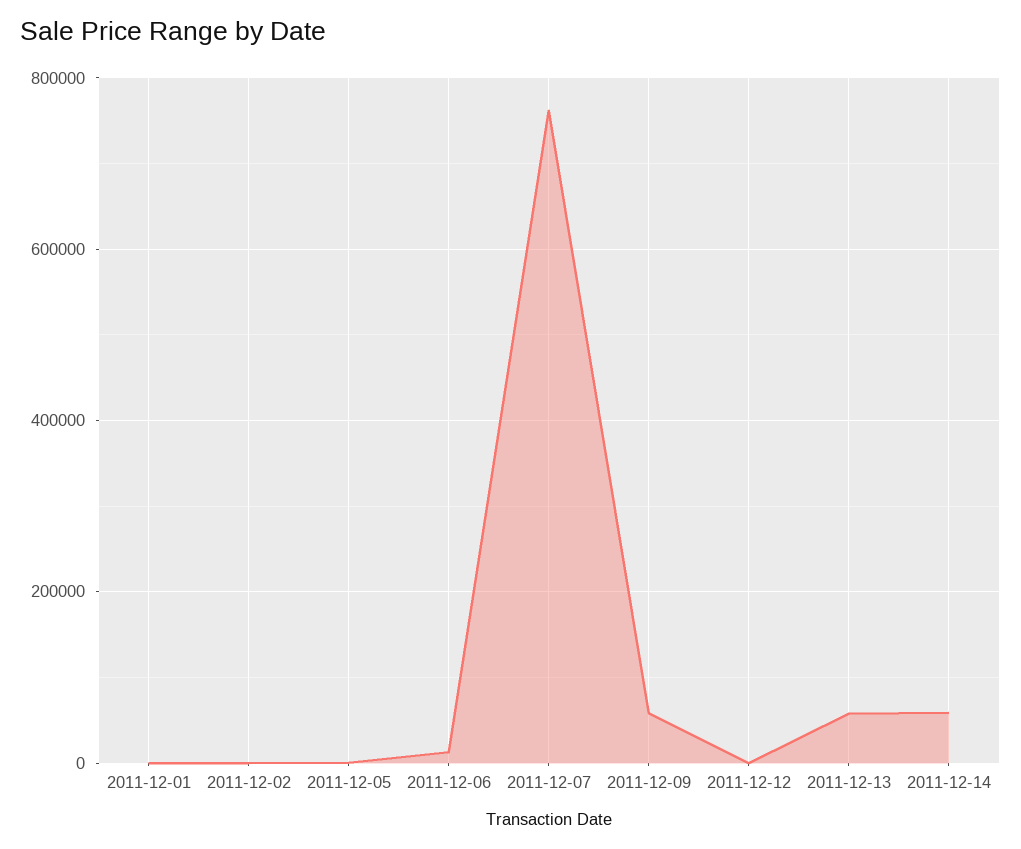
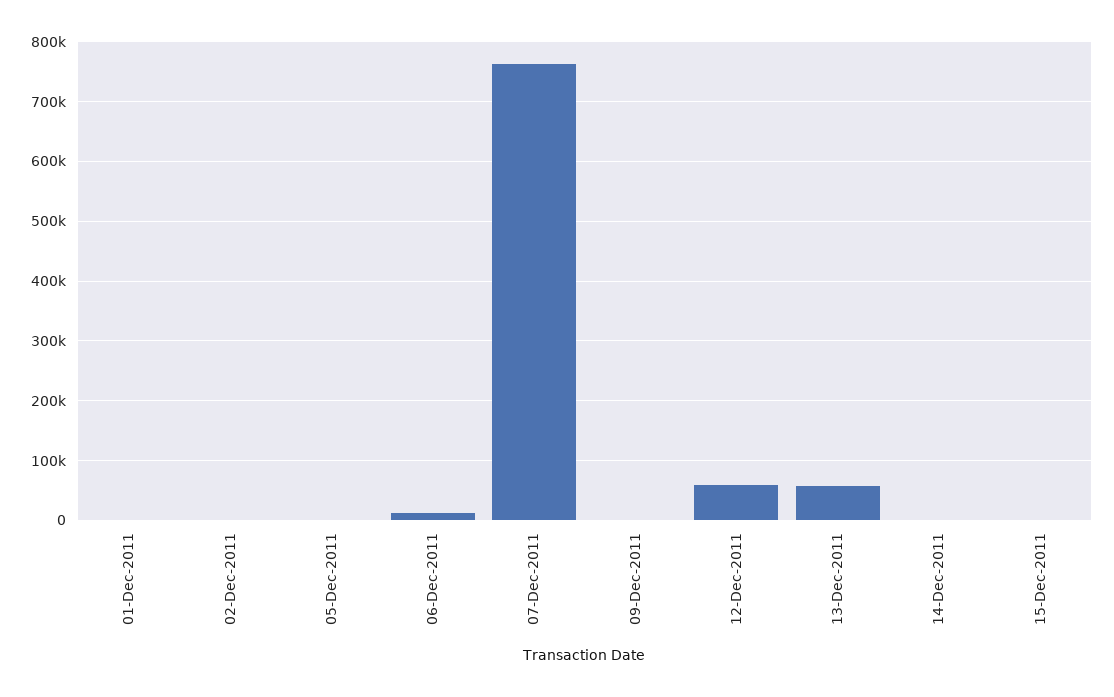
2011-12-09: 60000 -> 0
2011-12-12: 0 -> 60000
2011-12-14: 60000 -> 0
15-Dec-2011: none -> 0

